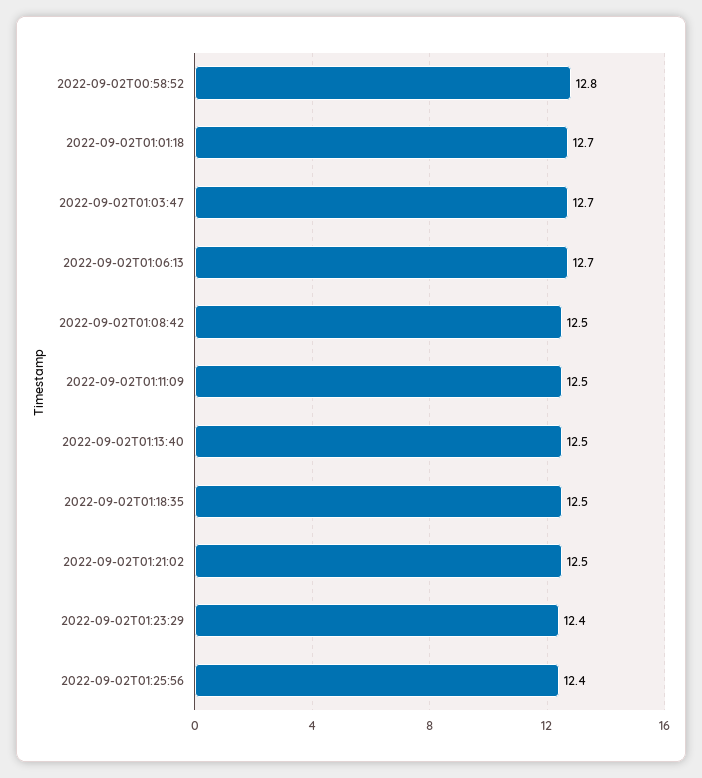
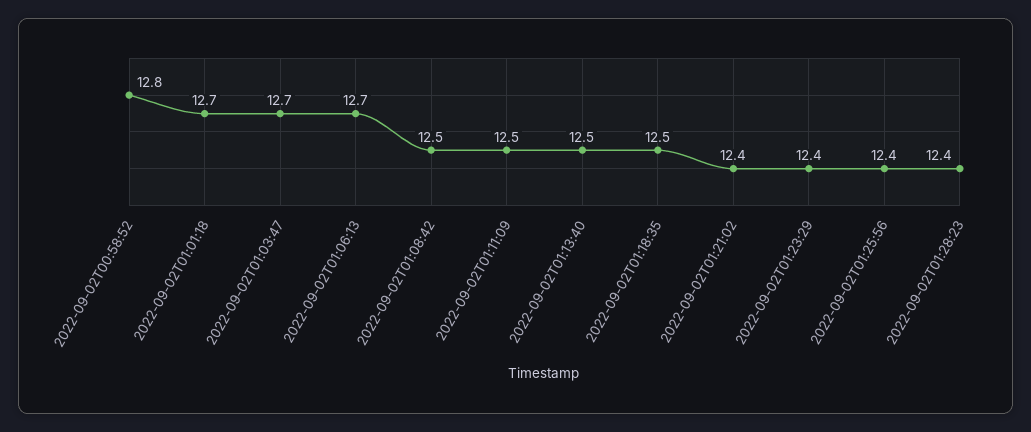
2022-09-02T01:21:02: 12.5 -> 12.4
2022-09-02T01:28:23: none -> 12.4

